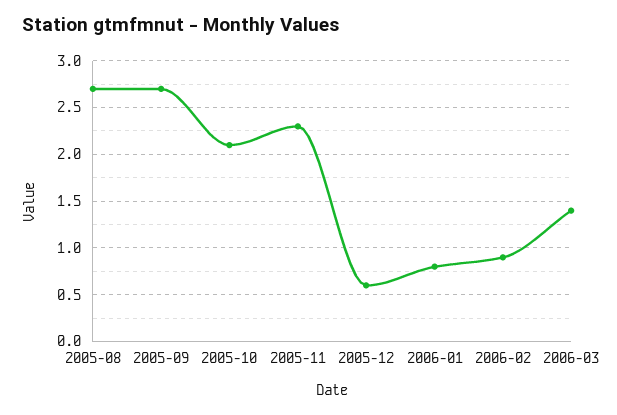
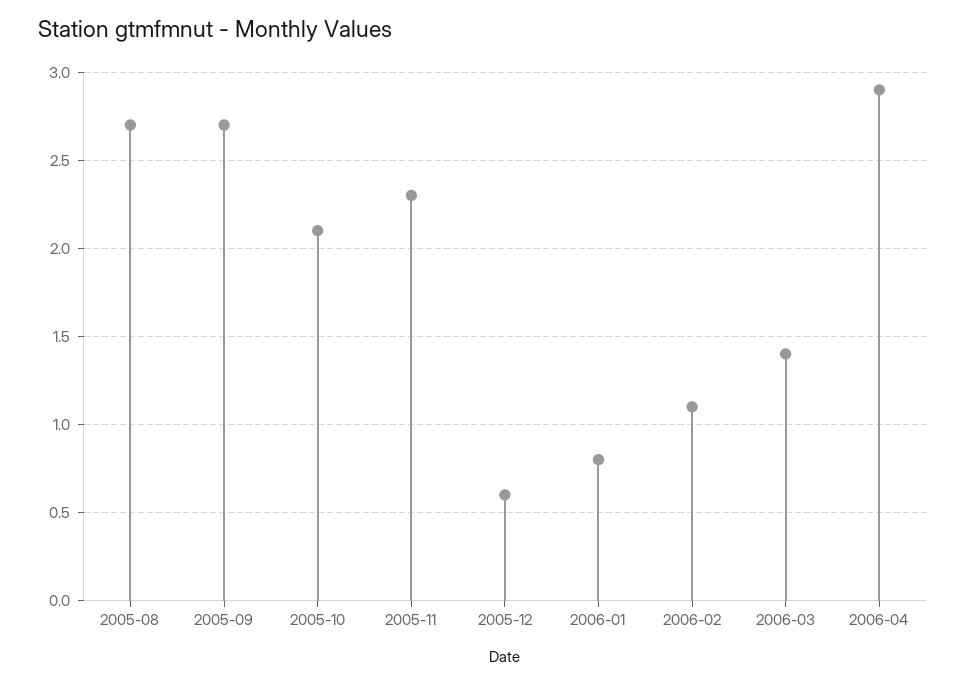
2006-02: 0.9 -> 1.1
2006-04: none -> 2.9

